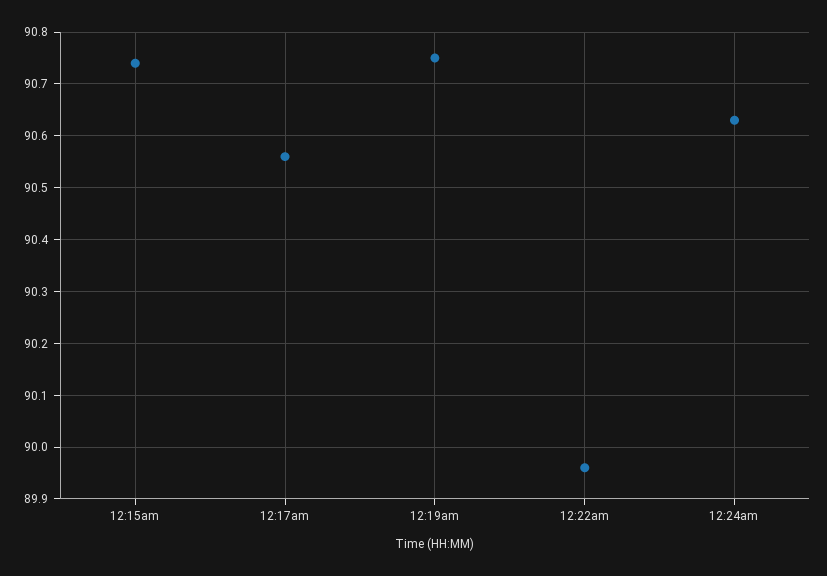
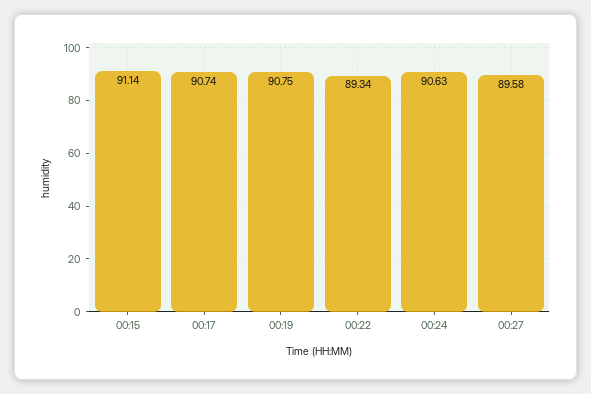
12:15am: 90.75 -> 91.14
12:17am: 90.55 -> 90.74
12:22am: 89.95 -> 89.34
00:27: none -> 89.58

